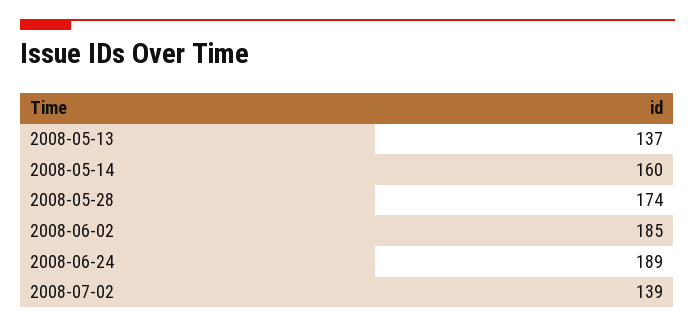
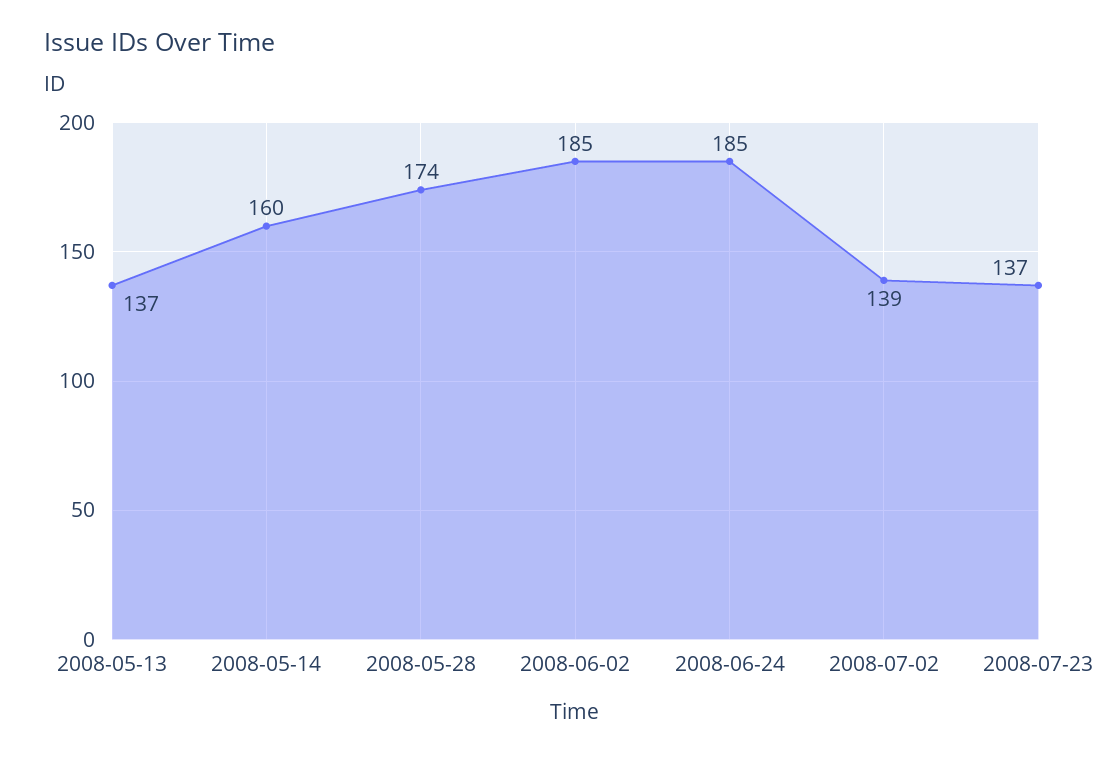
2008-06-24: 189 -> 185
2008-07-23: none -> 137

